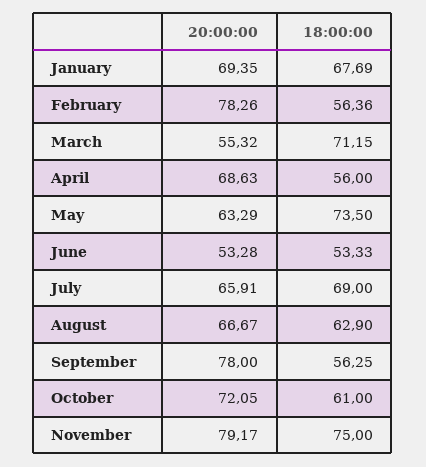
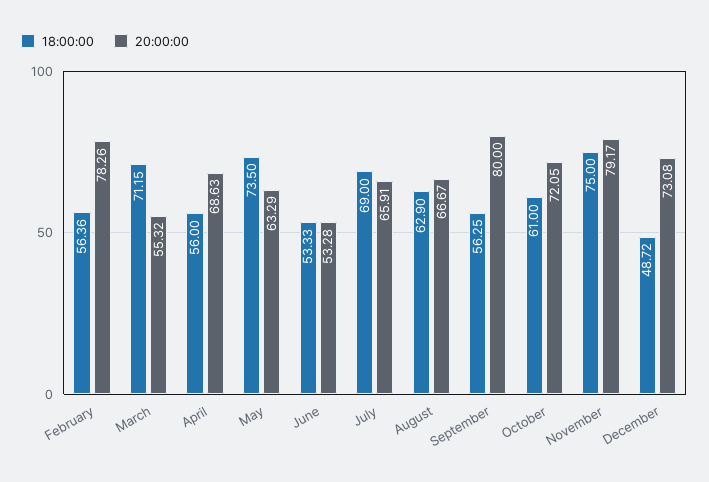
20:00:00, January: 69.35 -> none
18:00:00, January: 67.69 -> none
20:00:00, September: 78 -> 80
18:00:00, December: none -> 48.72
20:00:00, December: none -> 73.08

